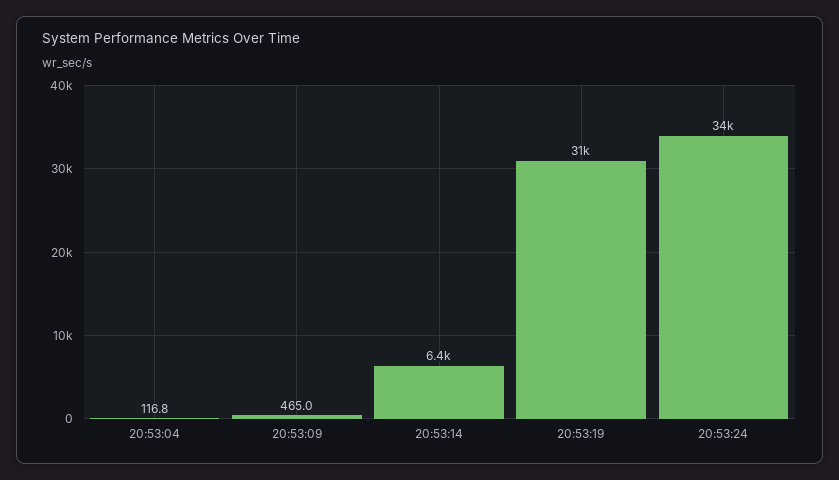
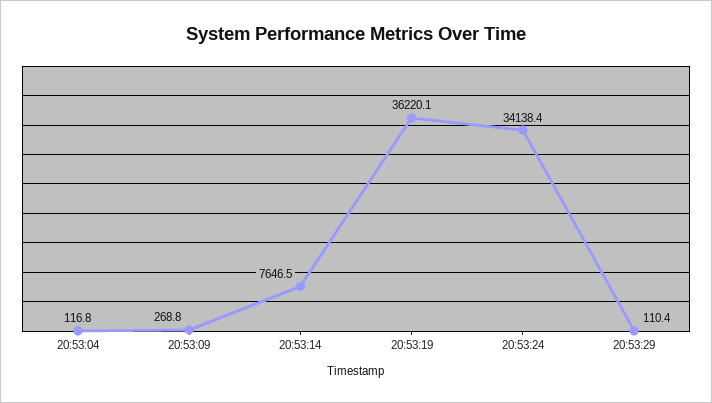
20:53:09: 465 -> 268.8
20:53:14: 6400 -> 7646.5
20:53:19: 31000 -> 36220.1
20:53:29: none -> 110.4

